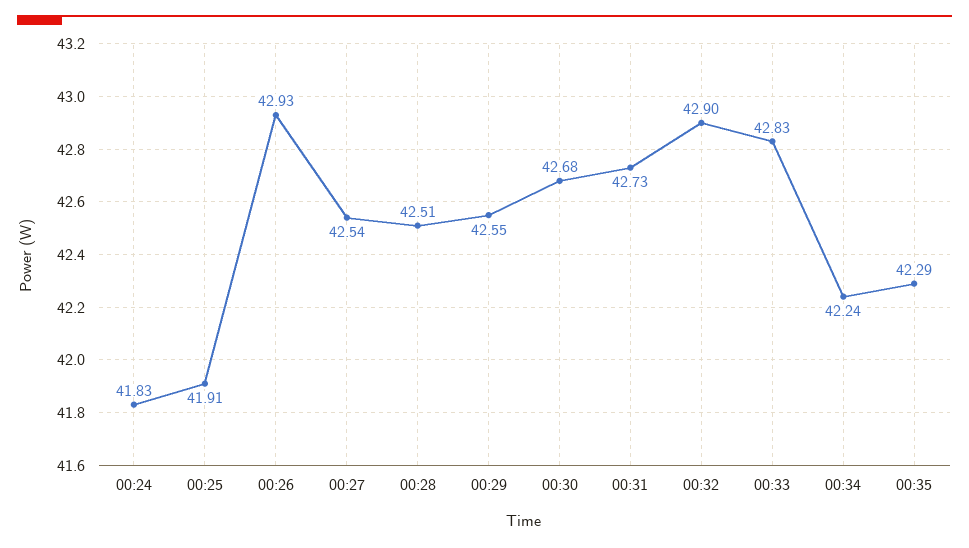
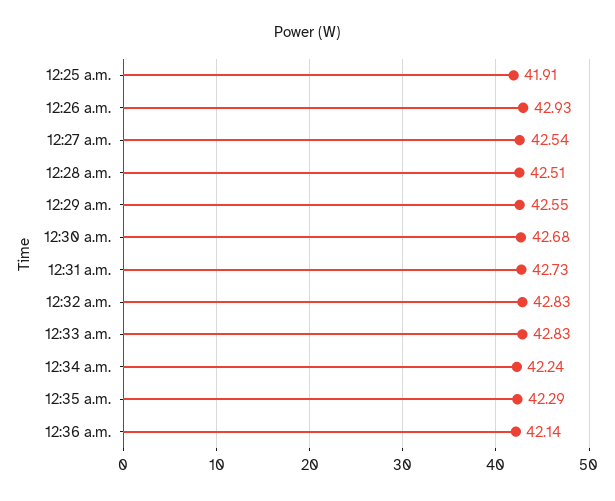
00:24: 41.83 -> none
00:32: 42.9 -> 42.83
12:36 a.m.: none -> 42.14

